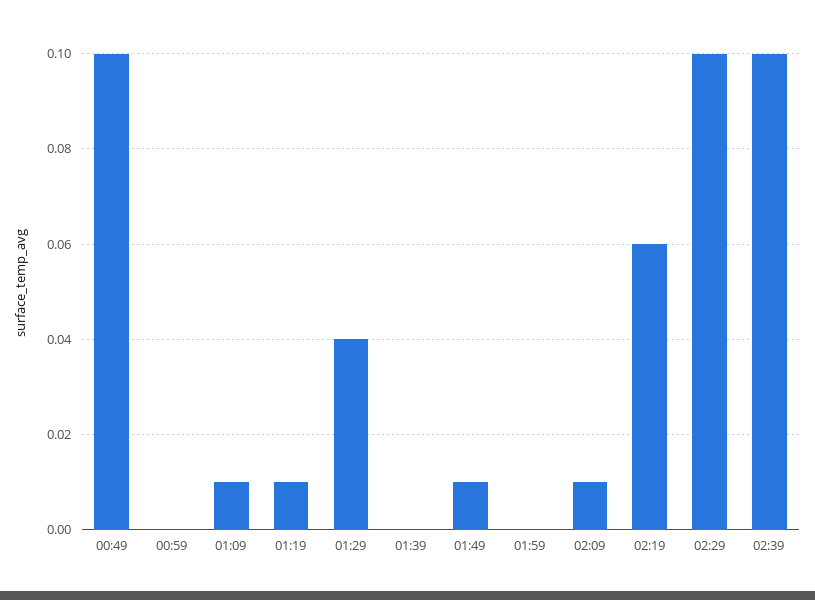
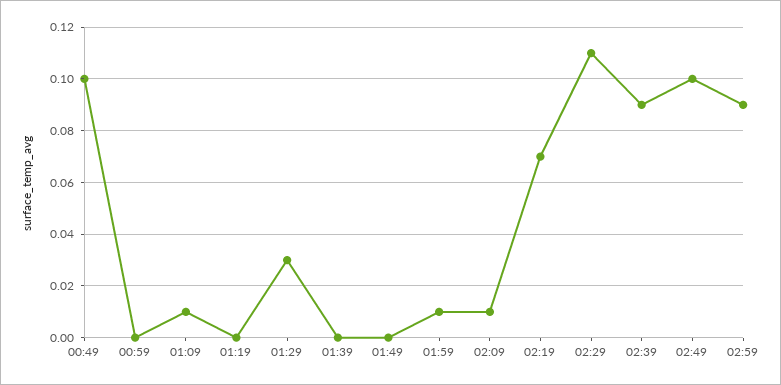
01:19: 0.01 -> 0
01:29: 0.04 -> 0.03
01:49: 0.01 -> 0
01:59: 0 -> 0.01
02:19: 0.06 -> 0.07
02:29: 0.1 -> 0.11
02:39: 0.1 -> 0.09
02:49: none -> 0.1
02:59: none -> 0.09

